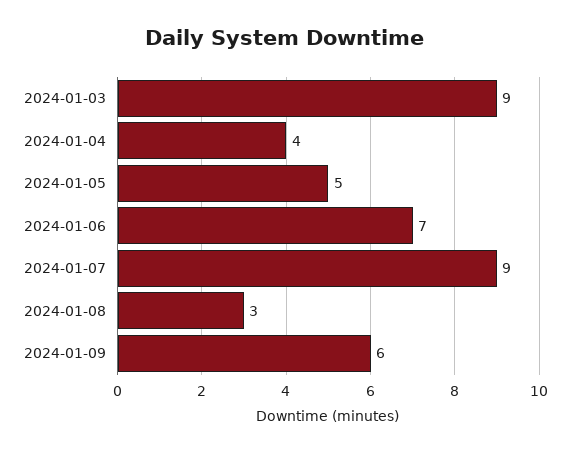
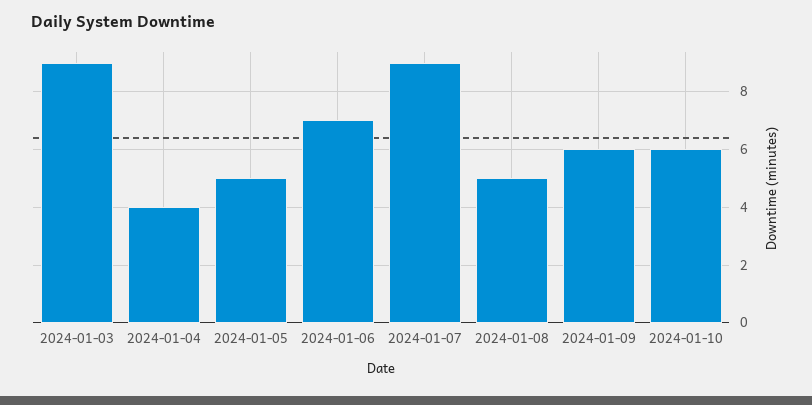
2024-01-08: 3 -> 5
2024-01-10: none -> 6

